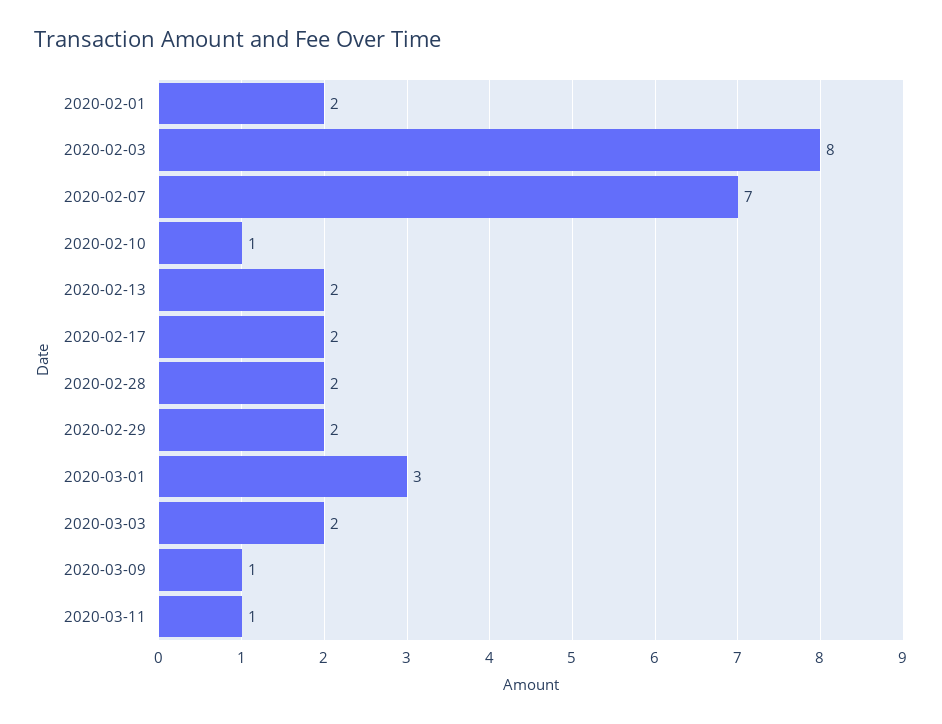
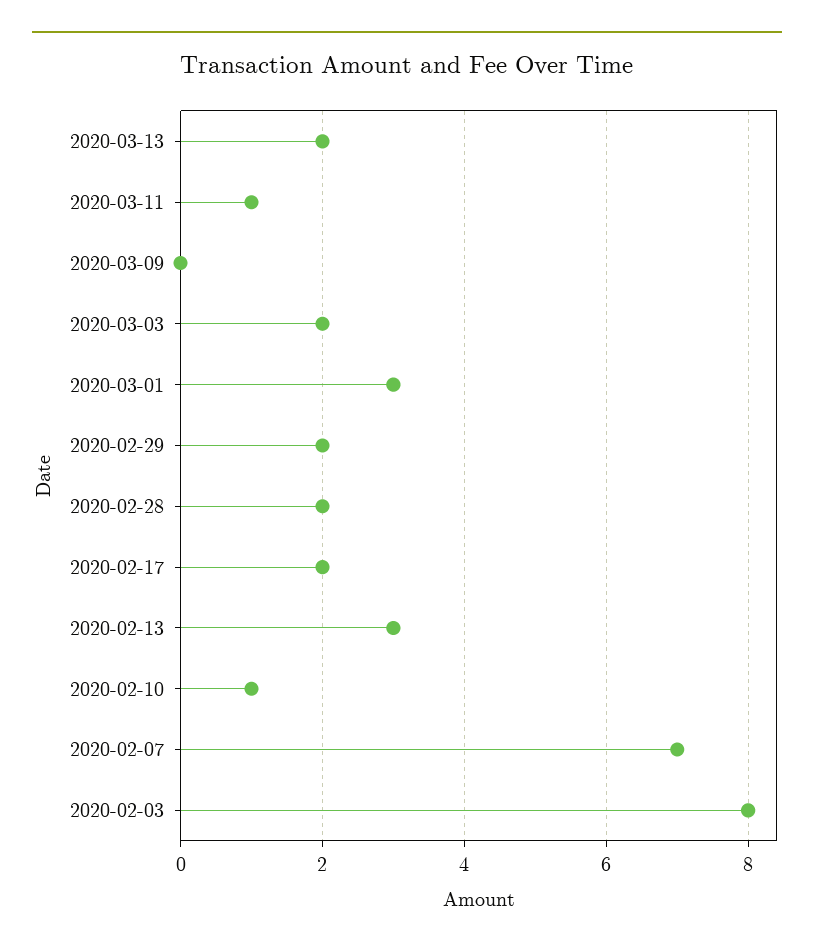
2020-02-01: 2 -> none
2020-02-13: 2 -> 3
2020-03-09: 1 -> 0
2020-03-13: none -> 2

